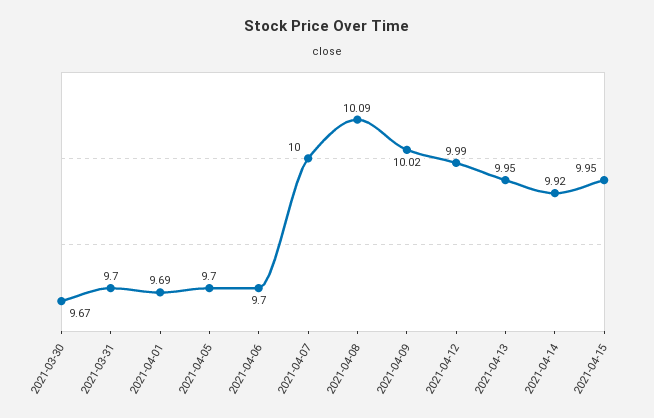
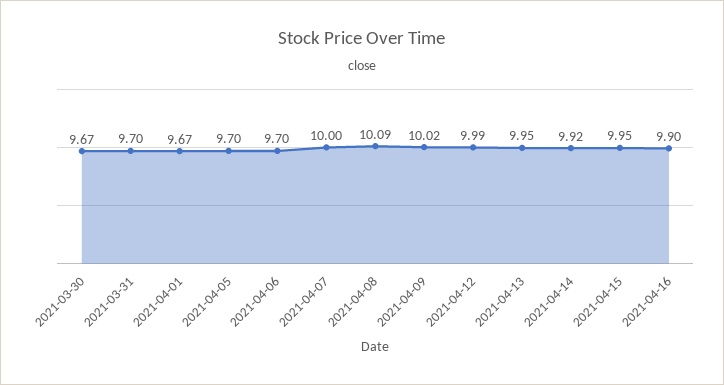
2021-04-01: 9.69 -> 9.67
2021-04-16: none -> 9.9

